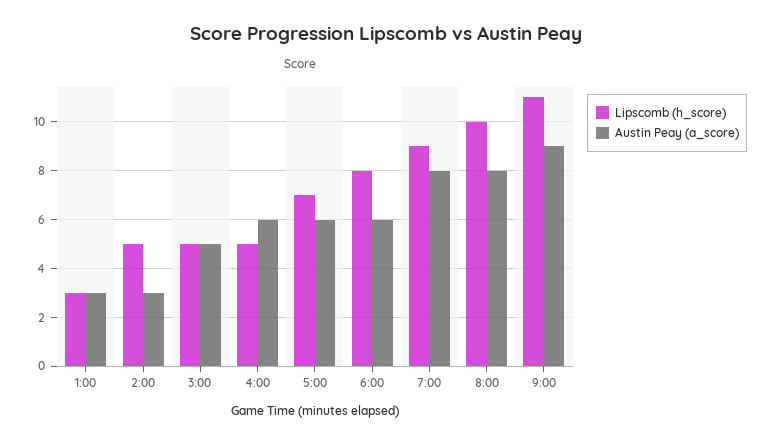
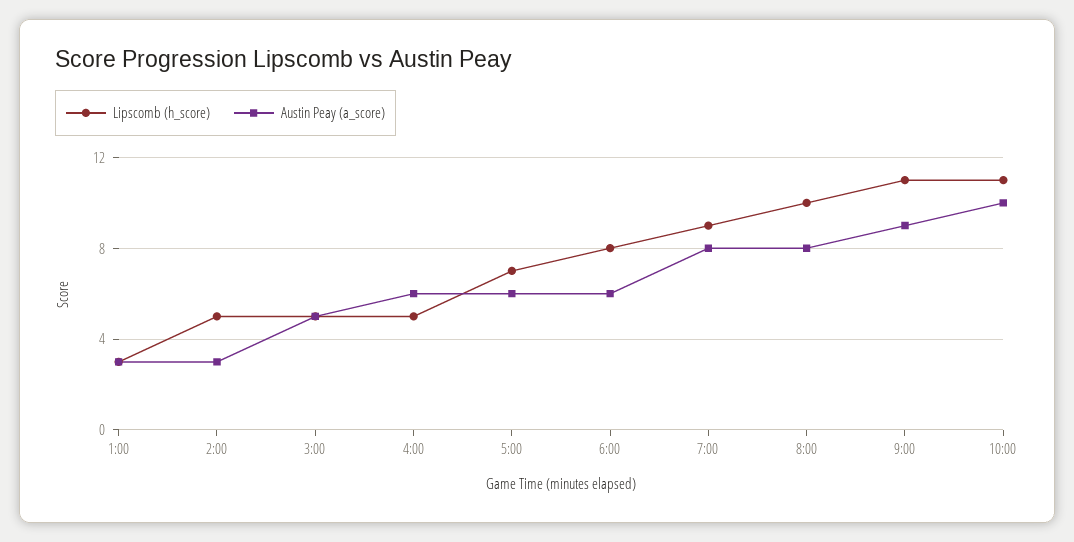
Lipscomb (h_score), 10:00: none -> 11
Austin Peay (a_score), 10:00: none -> 10

